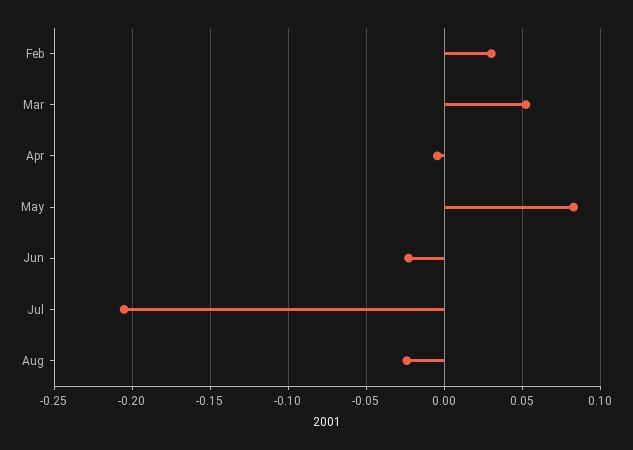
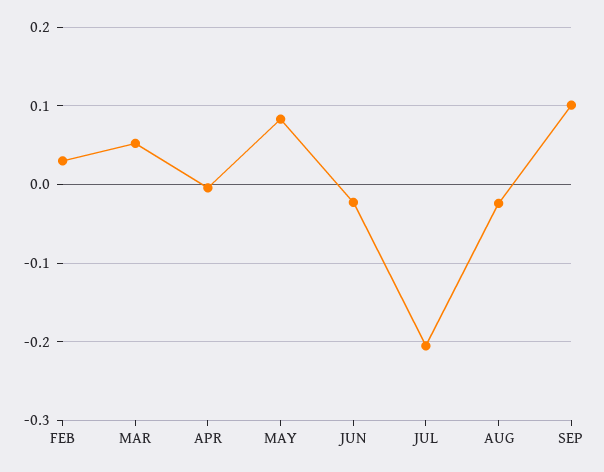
SEP: none -> 0.1

